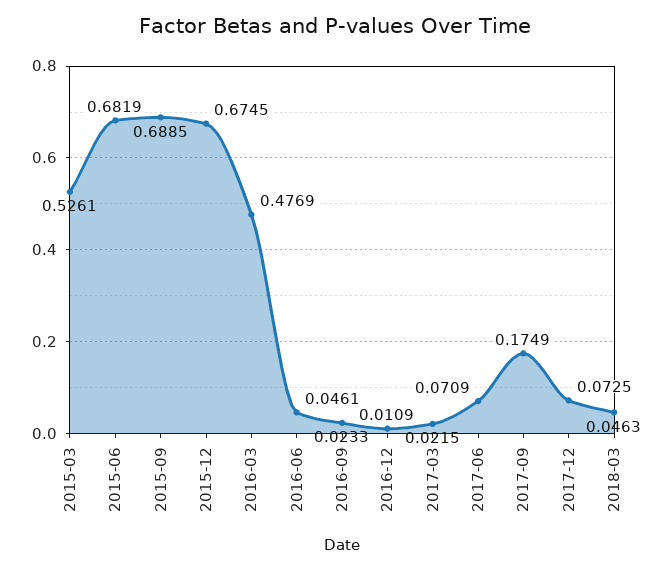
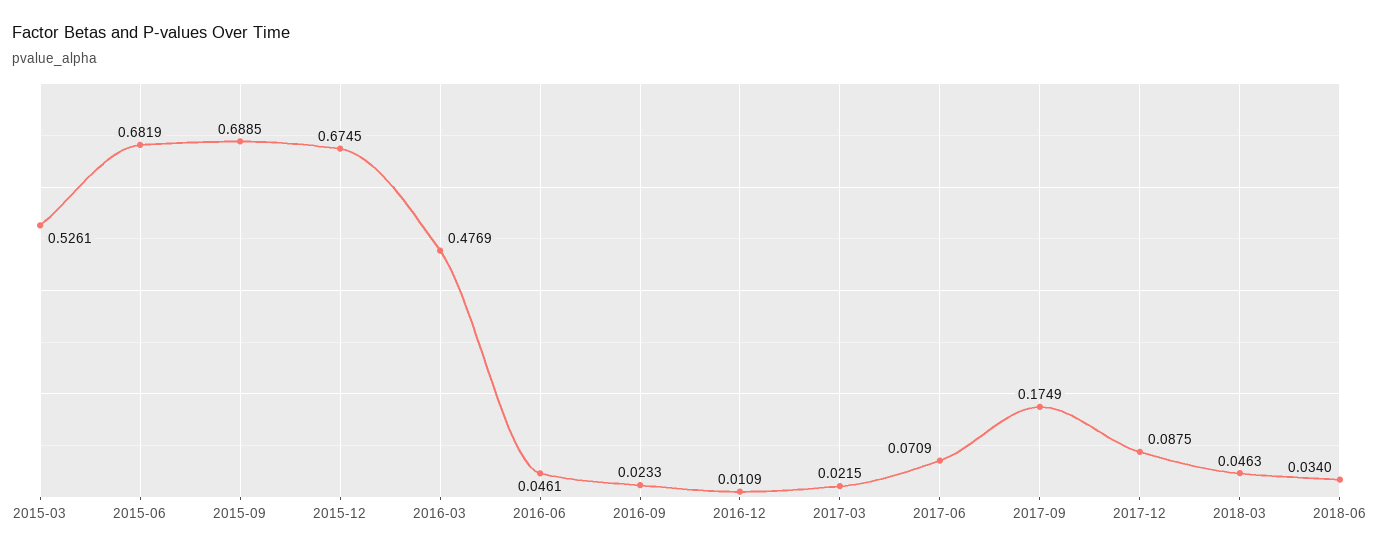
2017-12: 0.0725 -> 0.0875
2018-06: none -> 0.034

